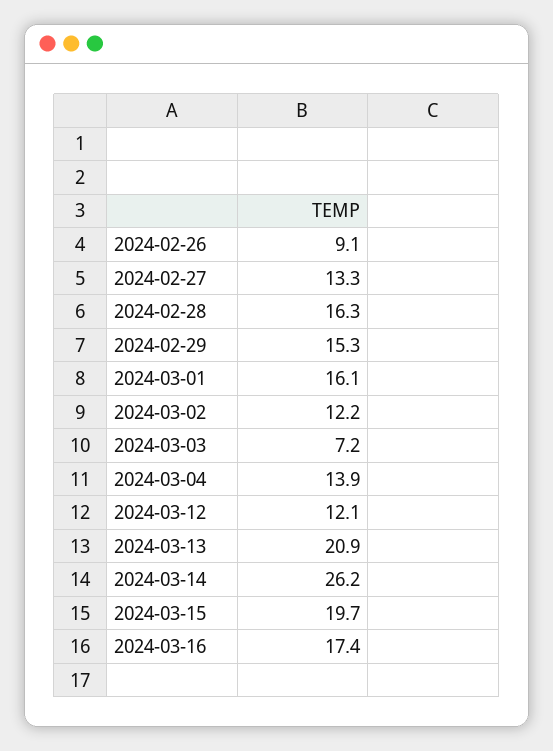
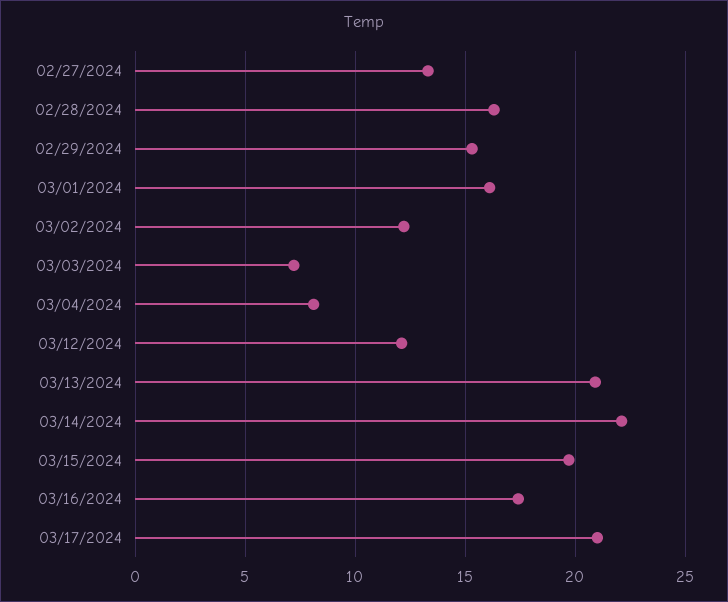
2024-02-26: 9.1 -> none
2024-03-04: 13.9 -> 8
2024-03-14: 26.2 -> 22
03/17/2024: none -> 21

